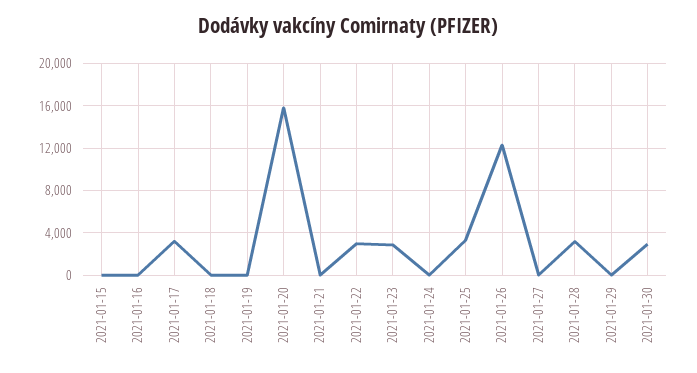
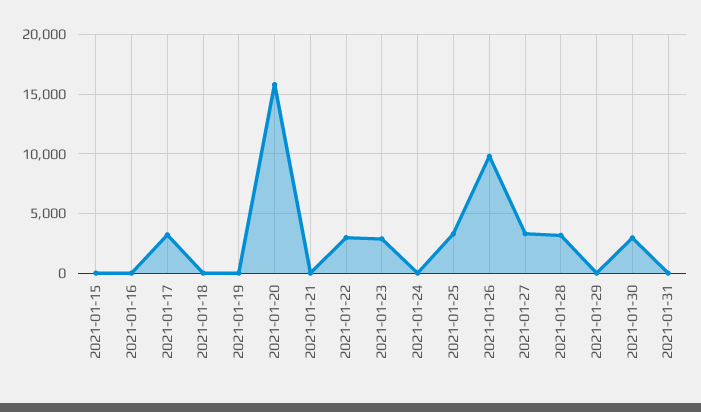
2021-01-26: 12000 -> 10000
2021-01-27: 0 -> 3000
2021-01-31: none -> 0

